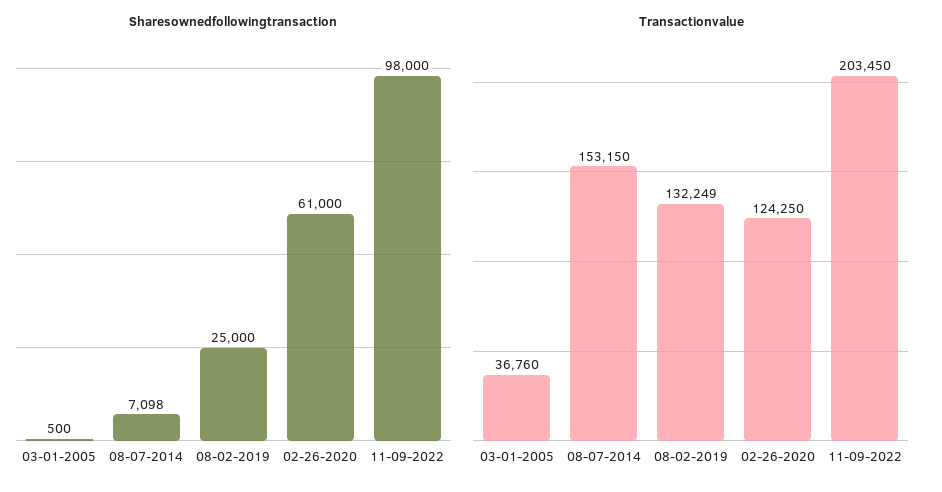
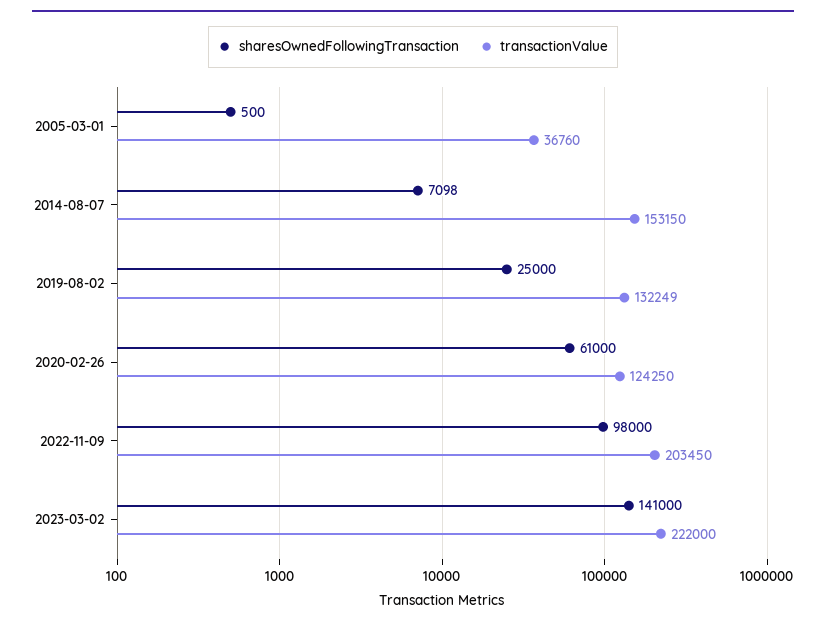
Sharesownedfollowingtransaction, 2023-03-02: none -> 141000
Transactionvalue, 2023-03-02: none -> 222000

